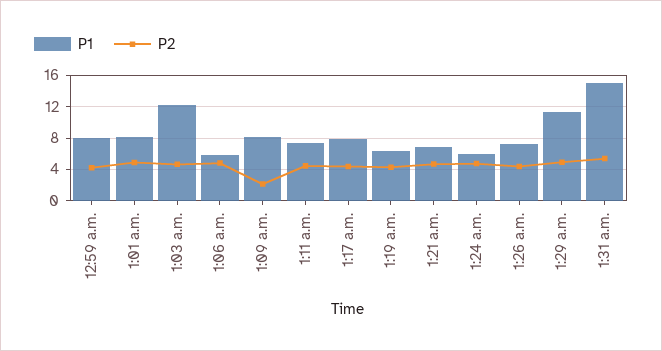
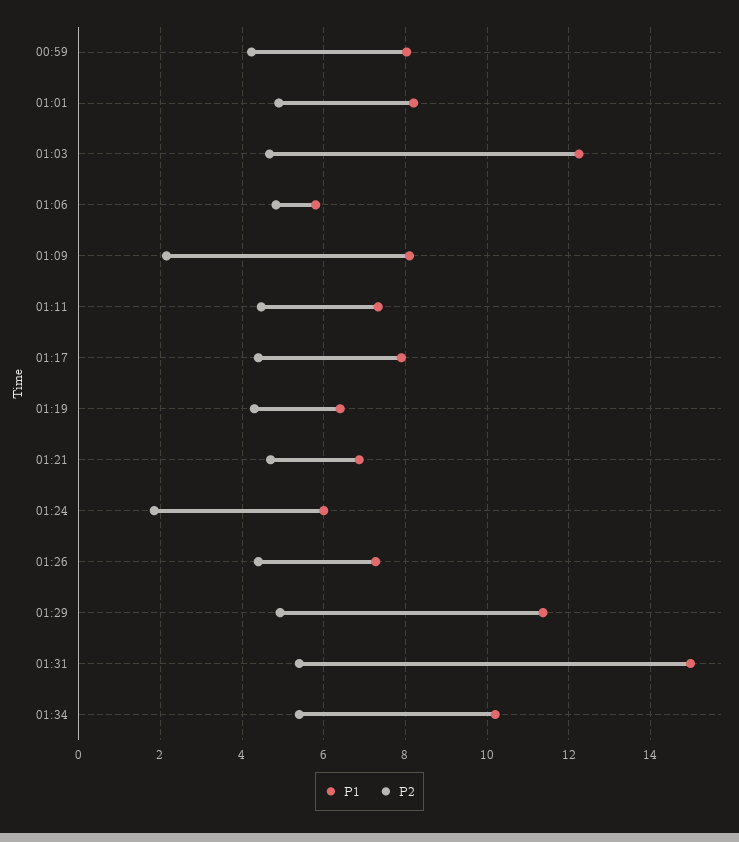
P2, 1:24 a.m.: 5 -> 1.8
P1, 01:34: none -> 10.2
P2, 01:34: none -> 5.4

